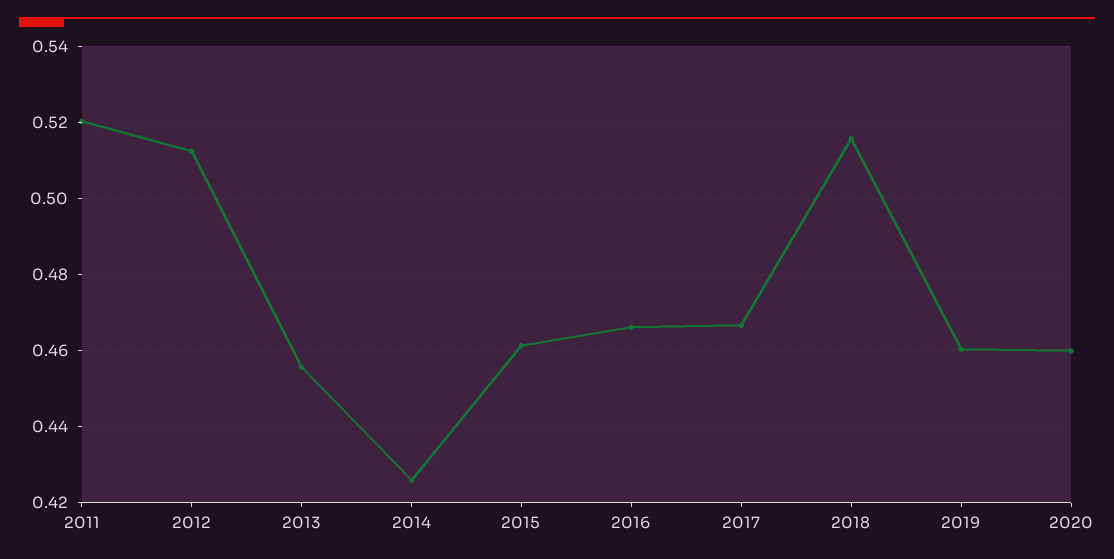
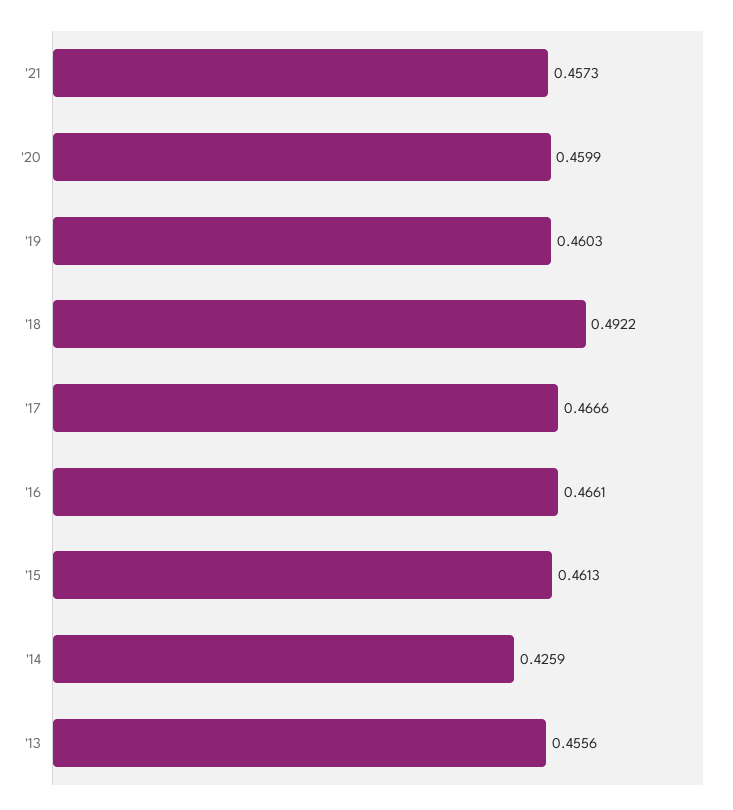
2011: 0.52 -> none
2012: 0.512 -> none
2018: 0.516 -> 0.4922
'21: none -> 0.4573

